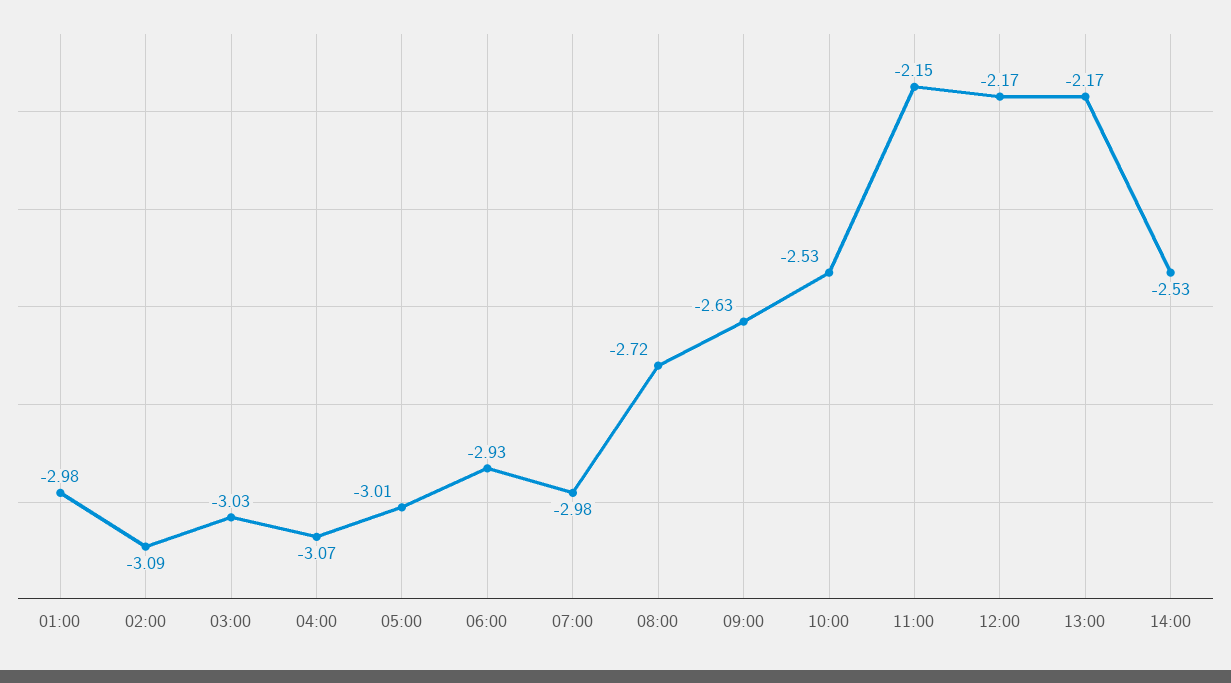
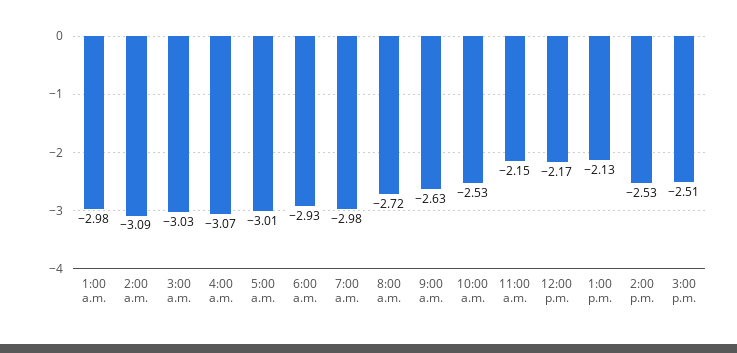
13:00: -2.17 -> -2.13
3:00 p.m.: none -> -2.51

